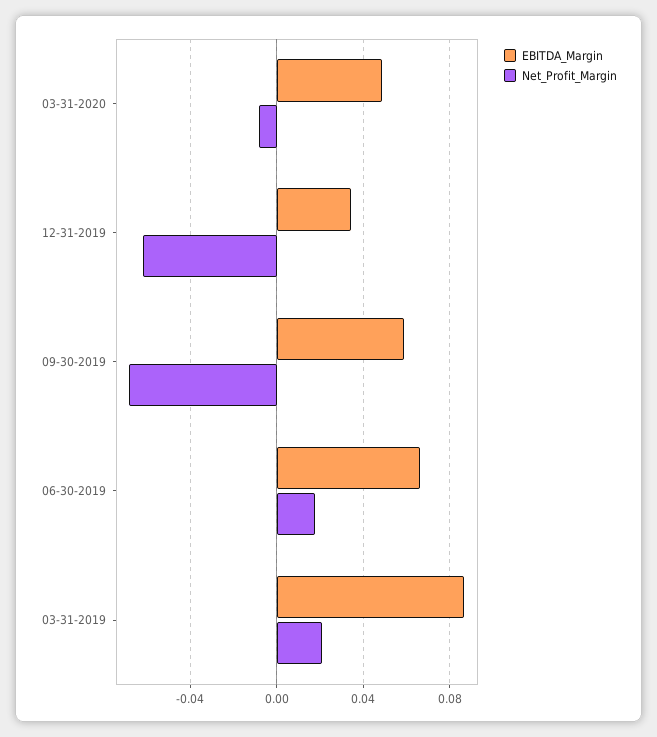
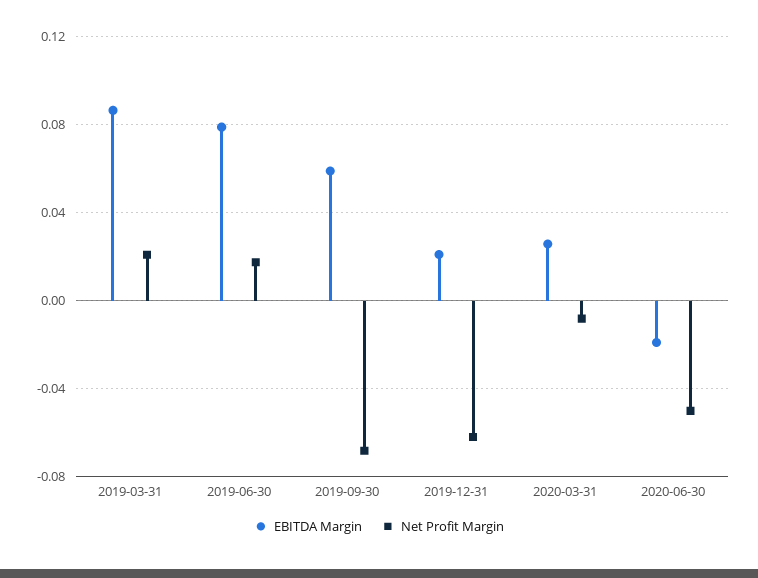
EBITDA_Margin, 03-31-2020: 0.05 -> 0.025
EBITDA_Margin, 12-31-2019: 0.035 -> 0.02
EBITDA_Margin, 06-30-2019: 0.065 -> 0.08
EBITDA_Margin, 2020-06-30: none -> -0.02
Net_Profit_Margin, 2020-06-30: none -> -0.05

